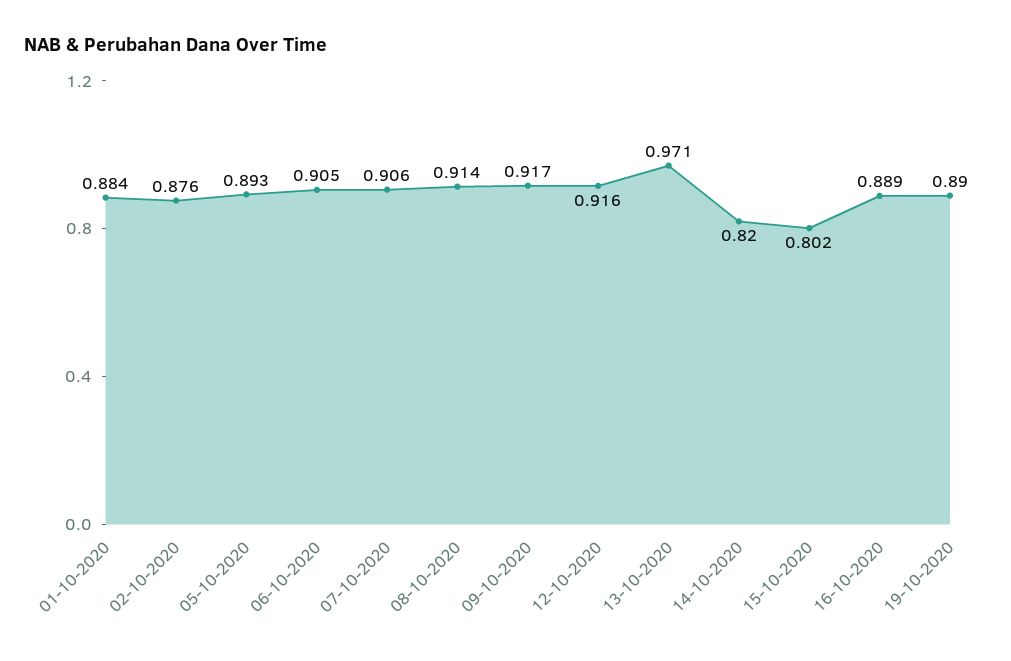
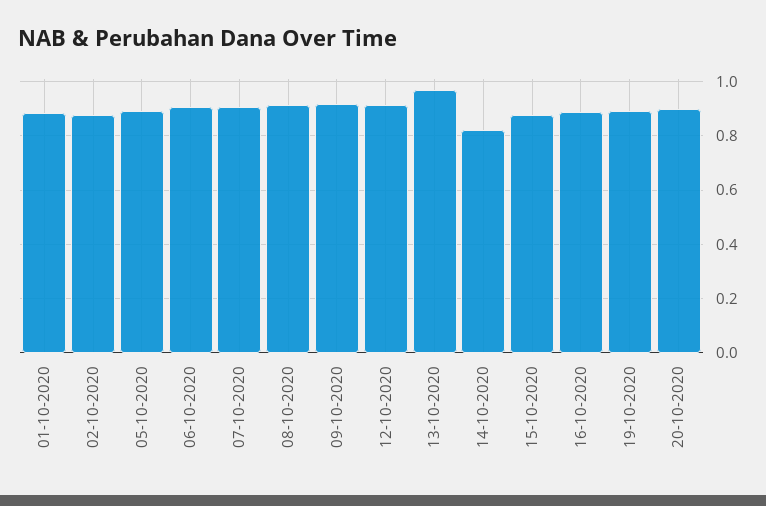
15-10-2020: 0.802 -> 0.875
20-10-2020: none -> 0.9

